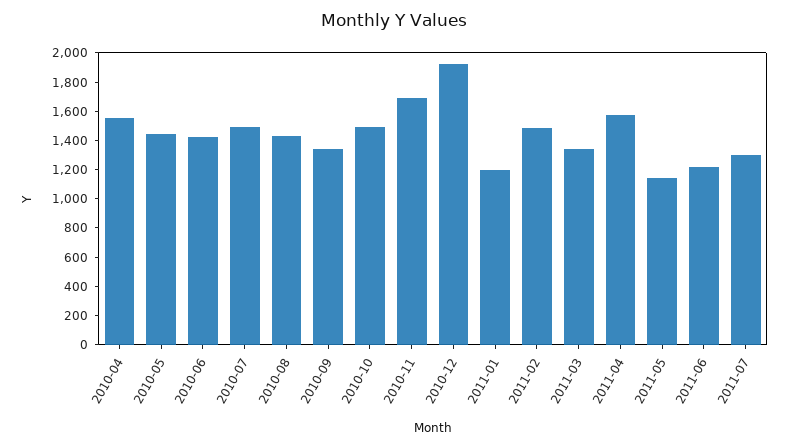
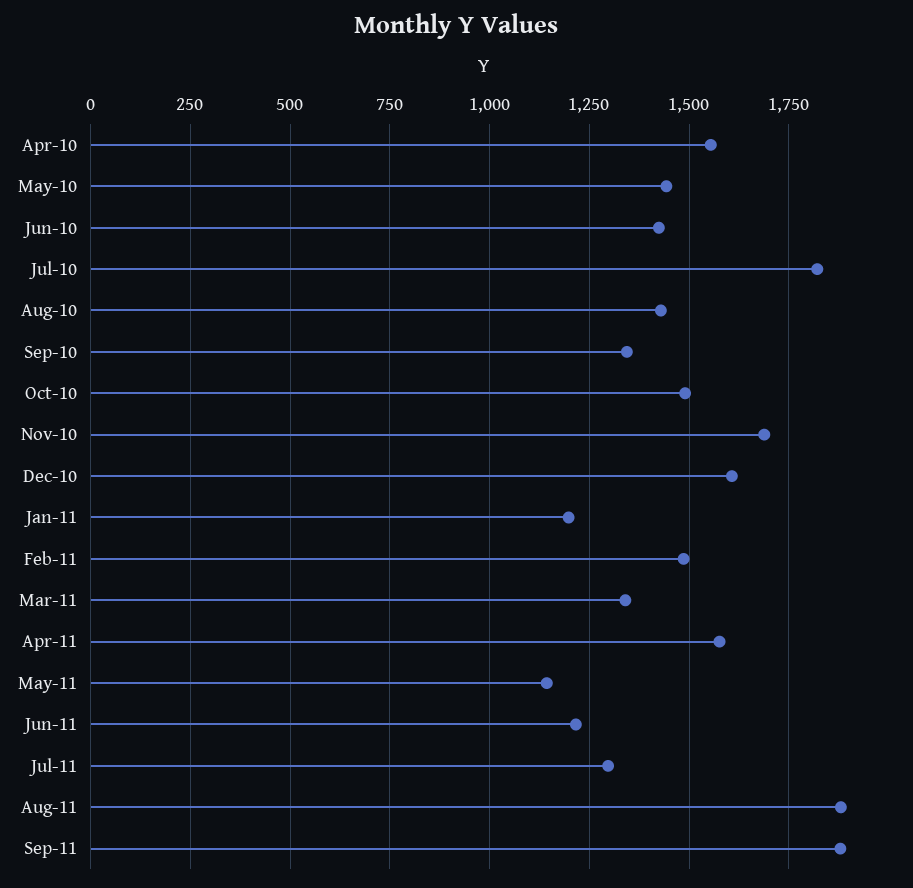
2010-07: 1500 -> 1825
2010-12: 1900 -> 1600
Aug-11: none -> 1875
Sep-11: none -> 1875

